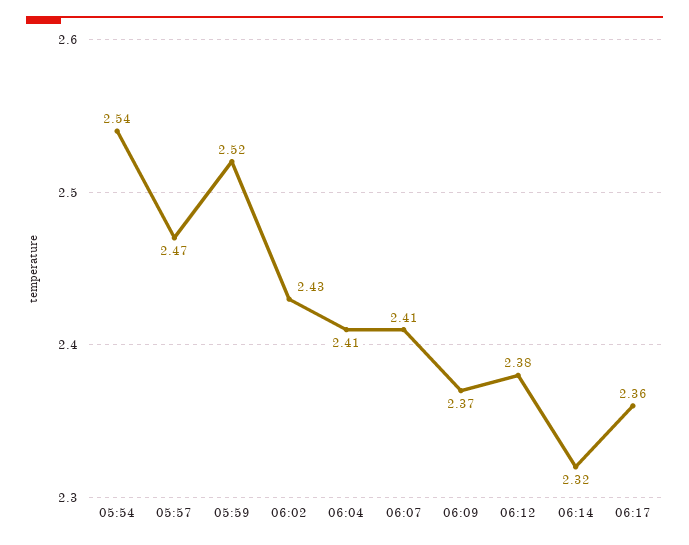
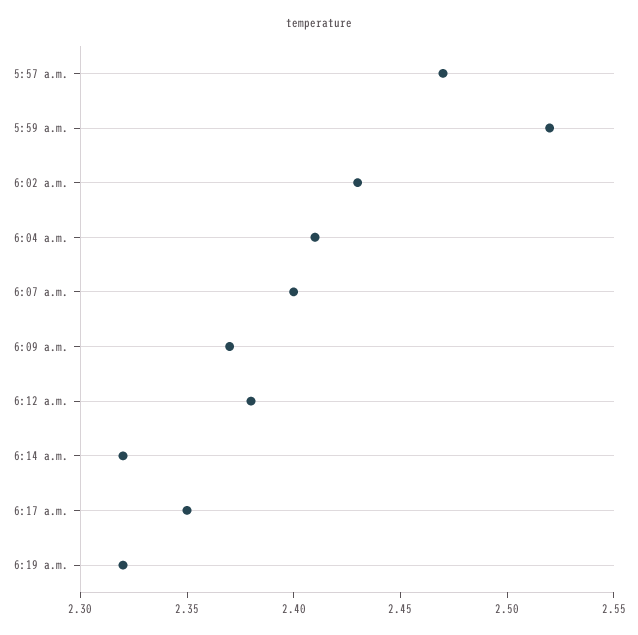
05:54: 2.54 -> none
06:07: 2.41 -> 2.4
06:17: 2.36 -> 2.35
6:19 a.m.: none -> 2.32

